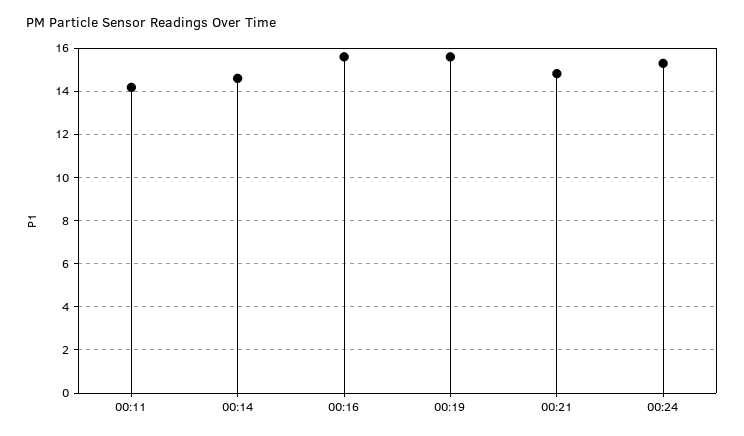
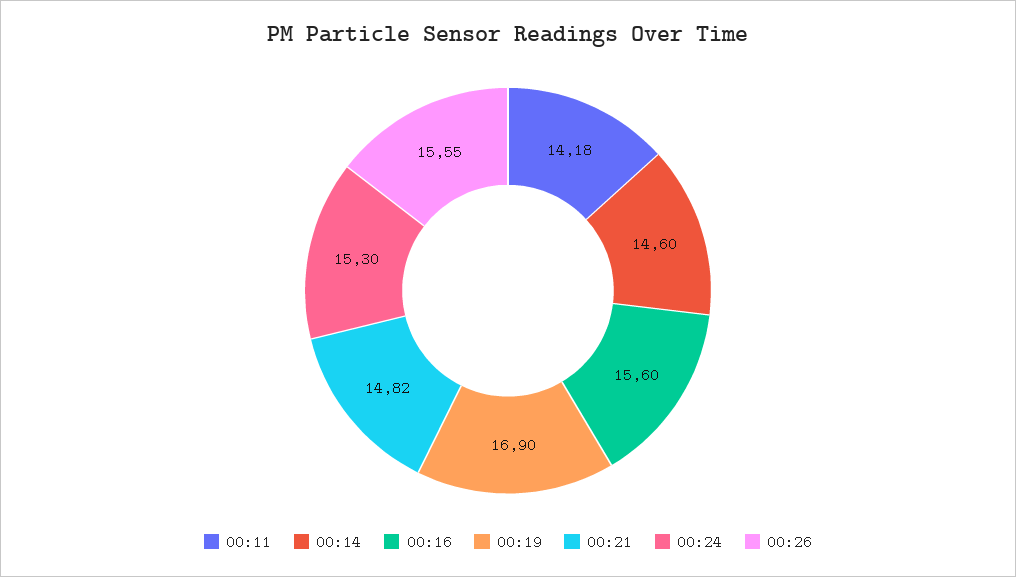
00:19: 15.5 -> 16.9
00:26: none -> 15.55

